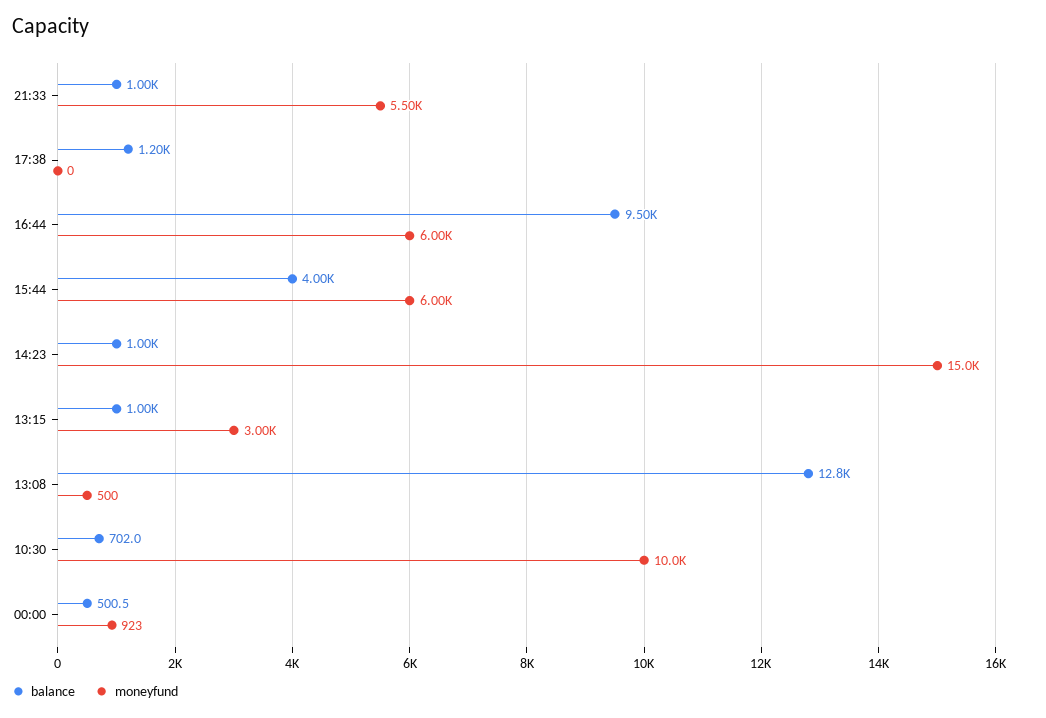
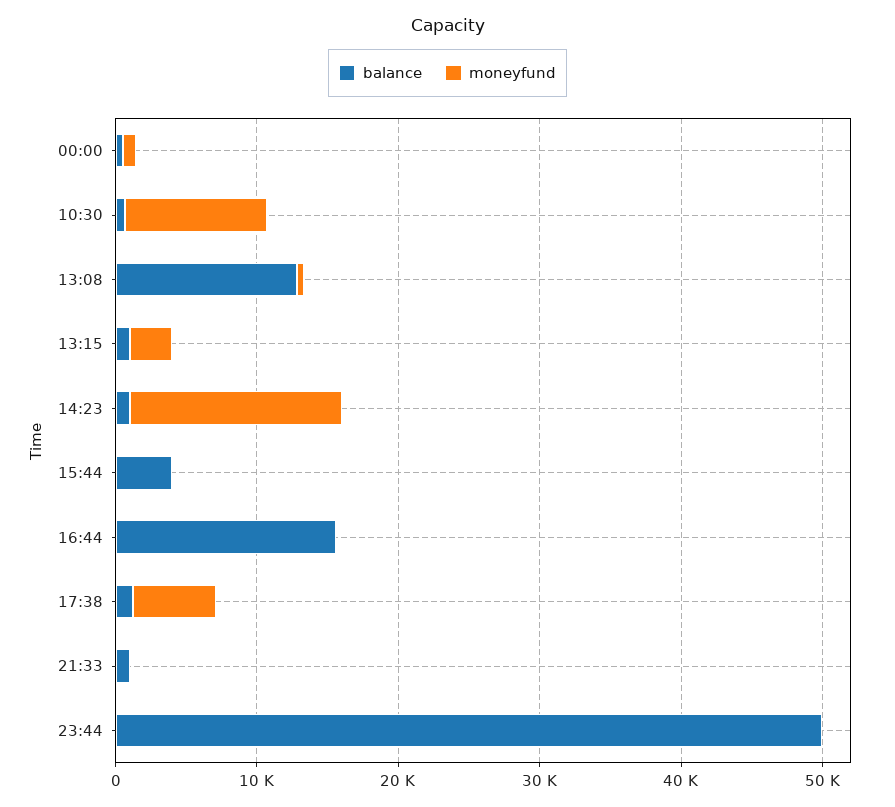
moneyfund, 21:33: 5500 -> 0
moneyfund, 17:38: 0 -> 6000
balance, 16:44: 9500 -> 16000
moneyfund, 16:44: 6000 -> 0
moneyfund, 15:44: 6000 -> 0
balance, 23:44: none -> 50000
moneyfund, 23:44: none -> 0

